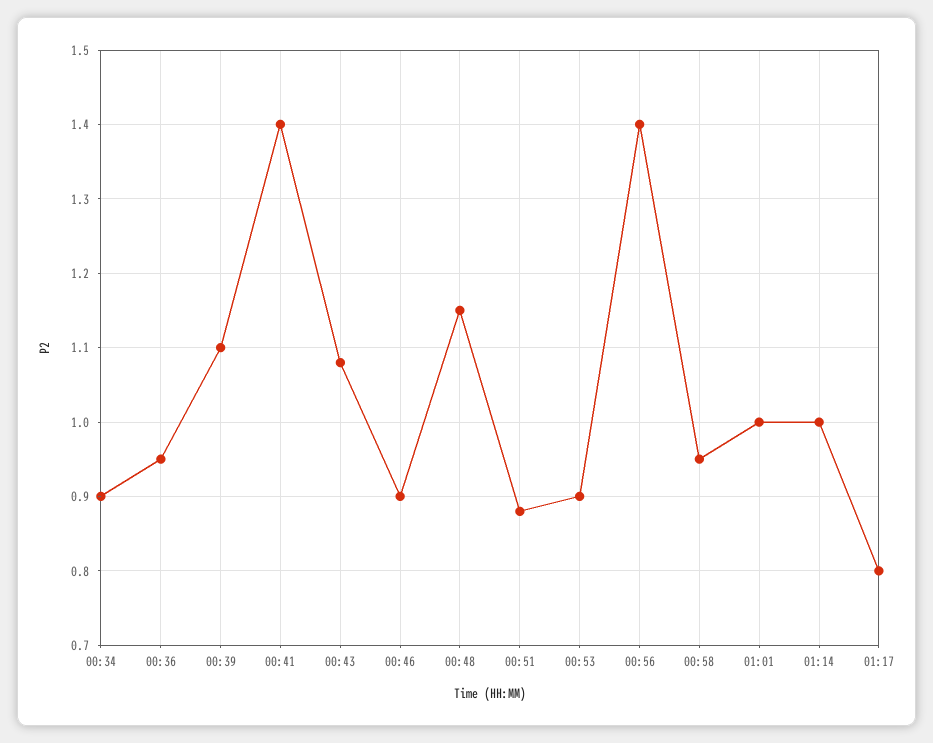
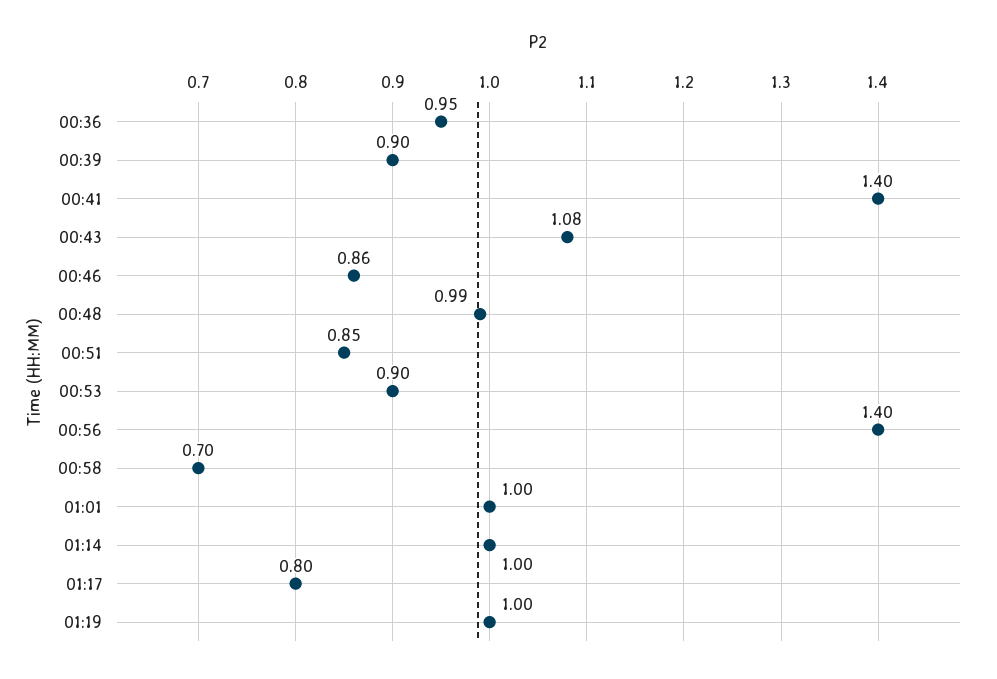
00:34: 0.9 -> none
00:39: 1.1 -> 0.9
00:46: 0.9 -> 0.86
00:48: 1.15 -> 0.99
00:51: 0.88 -> 0.85
00:58: 0.95 -> 0.7
01:19: none -> 1

